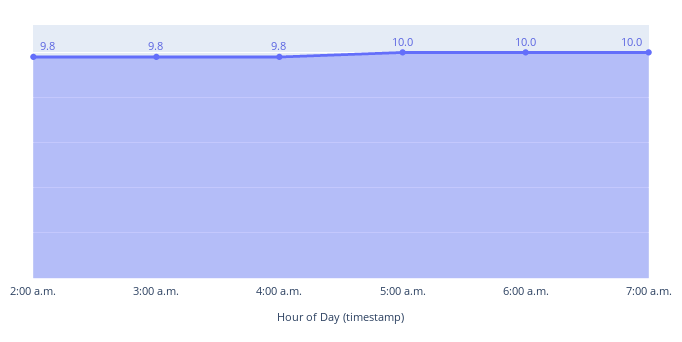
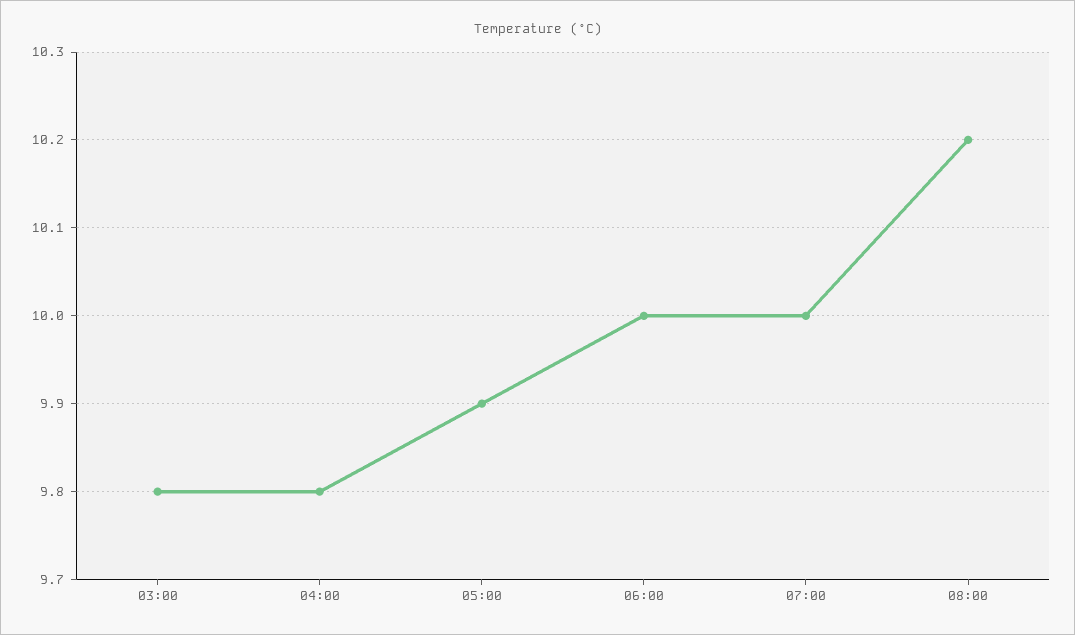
2:00 a.m.: 9.8 -> none
5:00 a.m.: 10 -> 9.9
08:00: none -> 10.2

